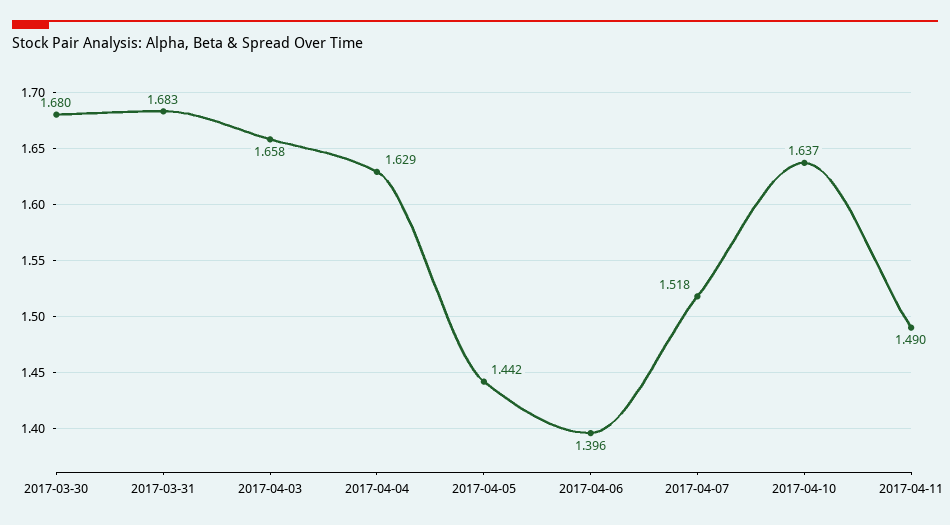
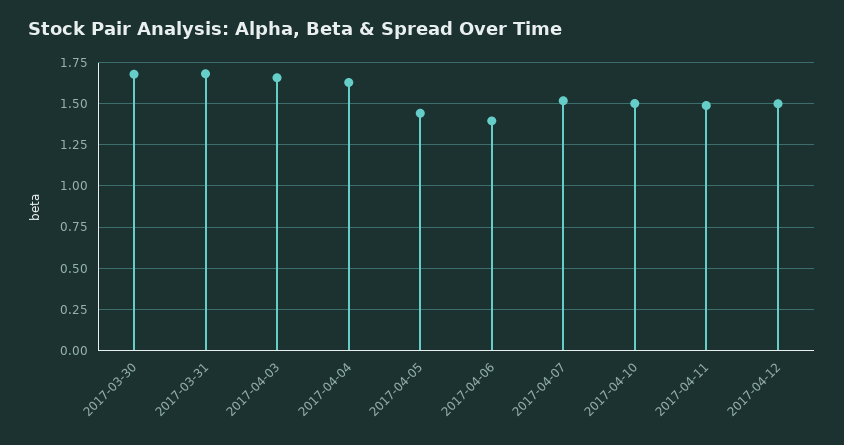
2017-04-10: 1.637 -> 1.5
2017-04-12: none -> 1.5

